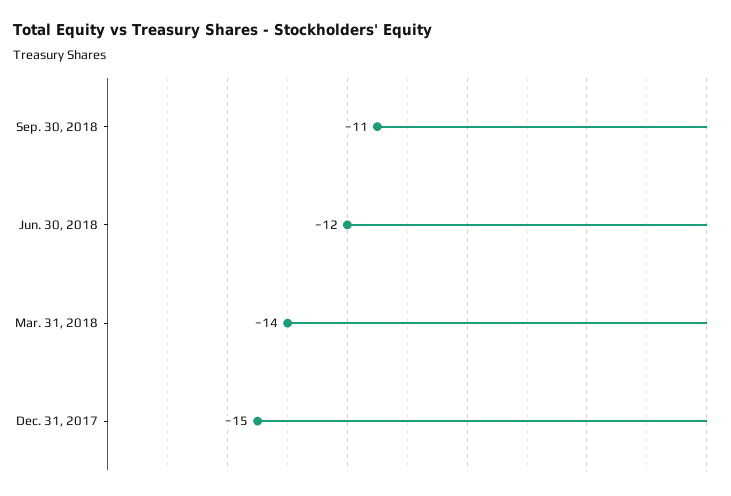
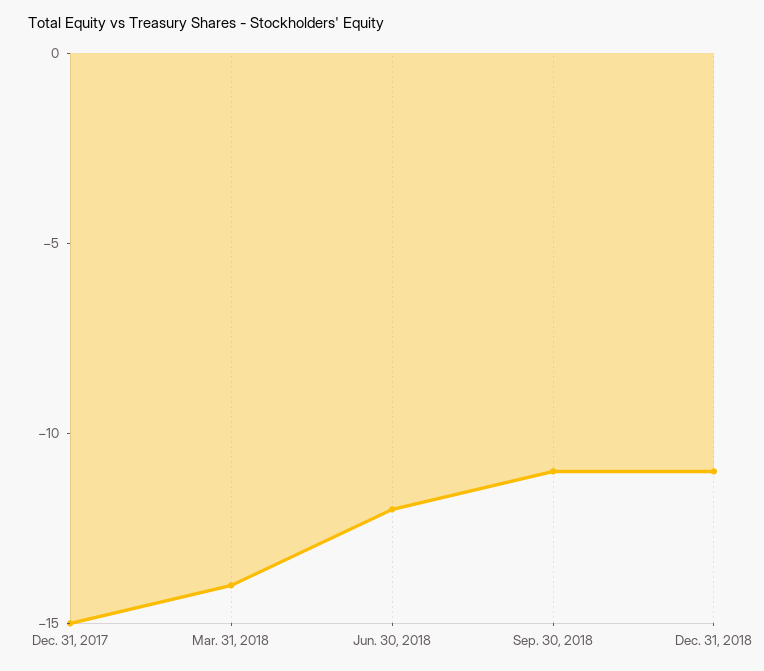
Dec. 31, 2018: none -> -11

